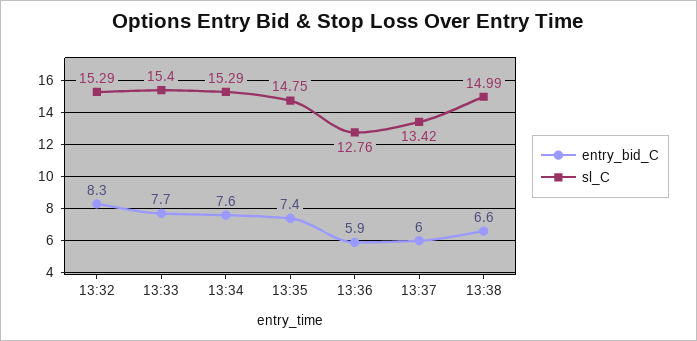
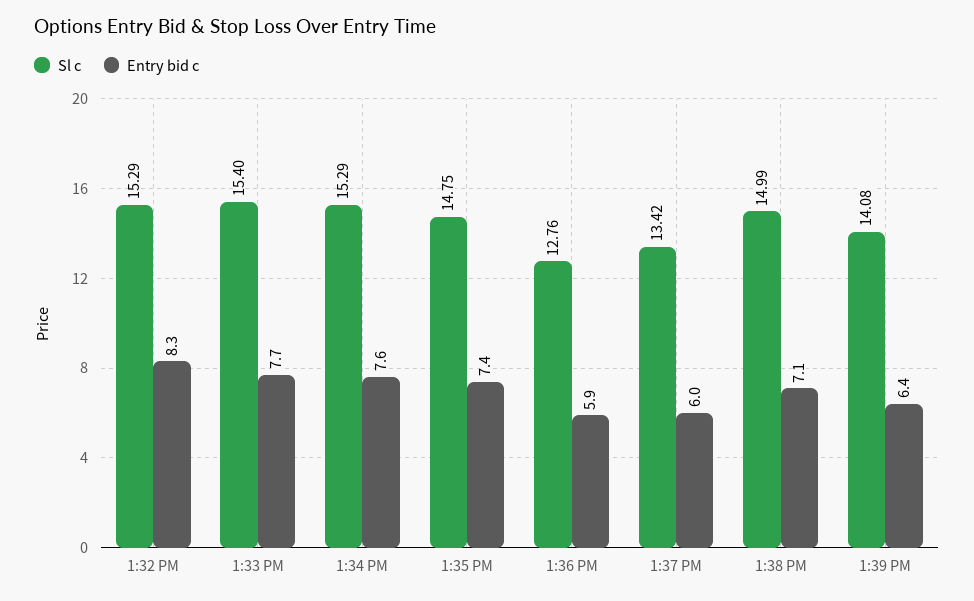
entry_bid_C, 13:38: 6.6 -> 7.1
sl_C, 1:39 PM: none -> 14.08
entry_bid_C, 1:39 PM: none -> 6.4

